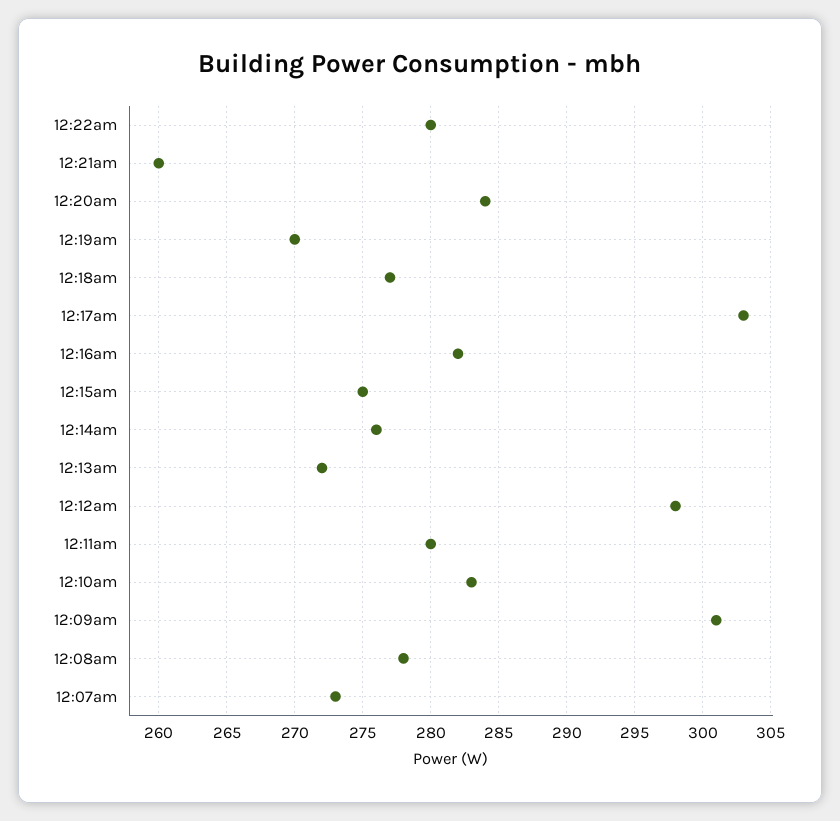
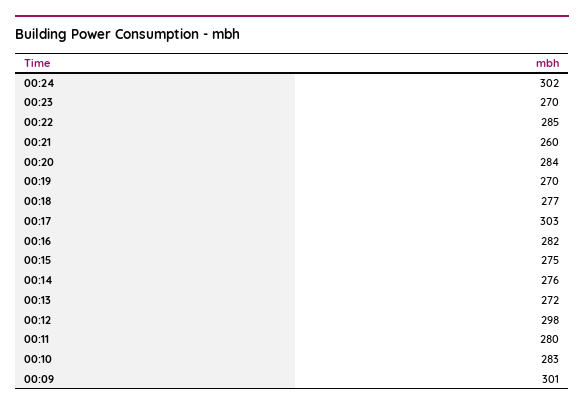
12:22am: 280 -> 285
12:08am: 278 -> none
12:07am: 273 -> none
00:24: none -> 302
00:23: none -> 270

